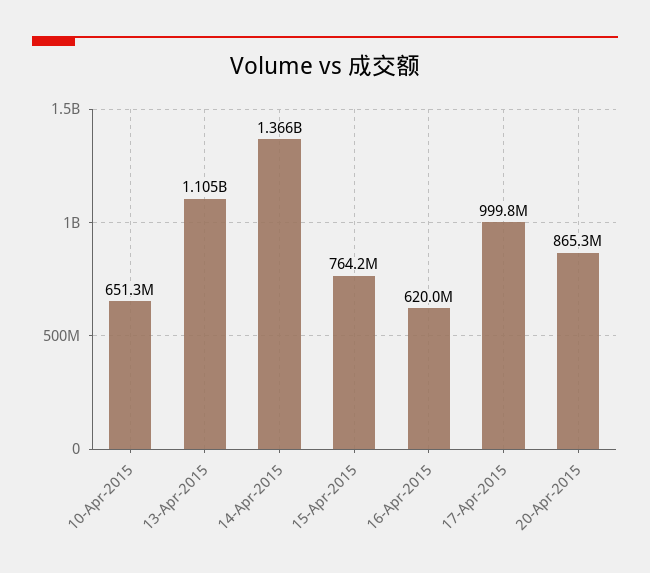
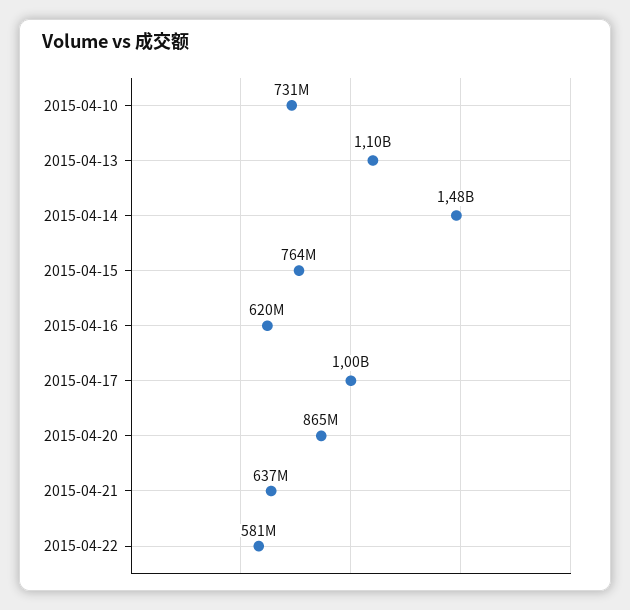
10-Apr-2015: 651300000 -> 731000000
14-Apr-2015: 1366000000 -> 1480000000
2015-04-21: none -> 637000000
2015-04-22: none -> 581000000

